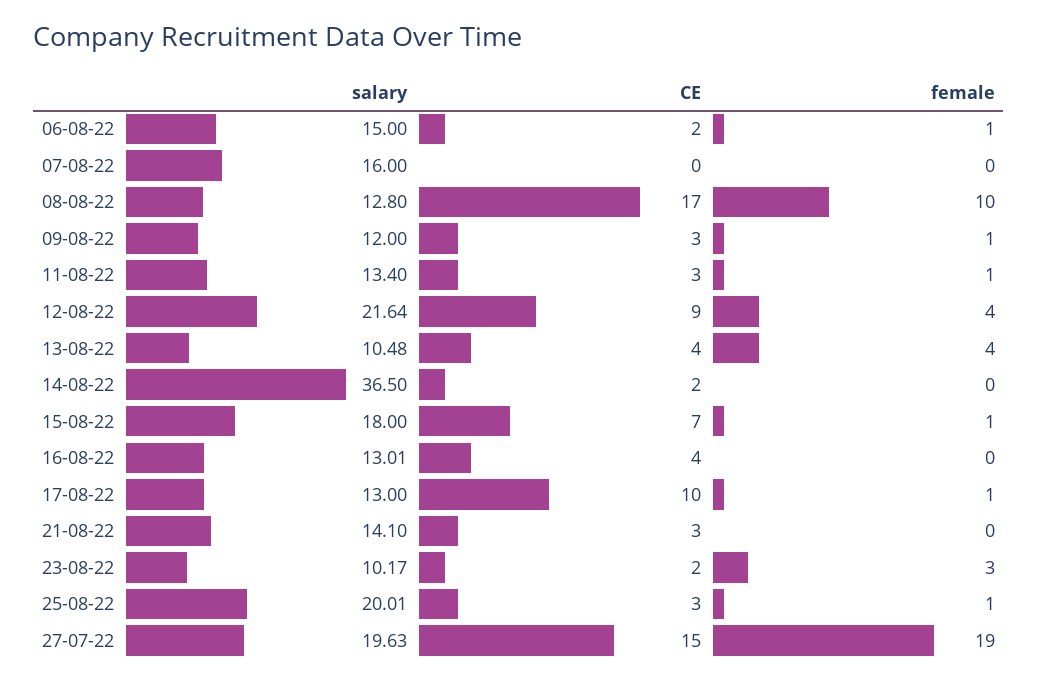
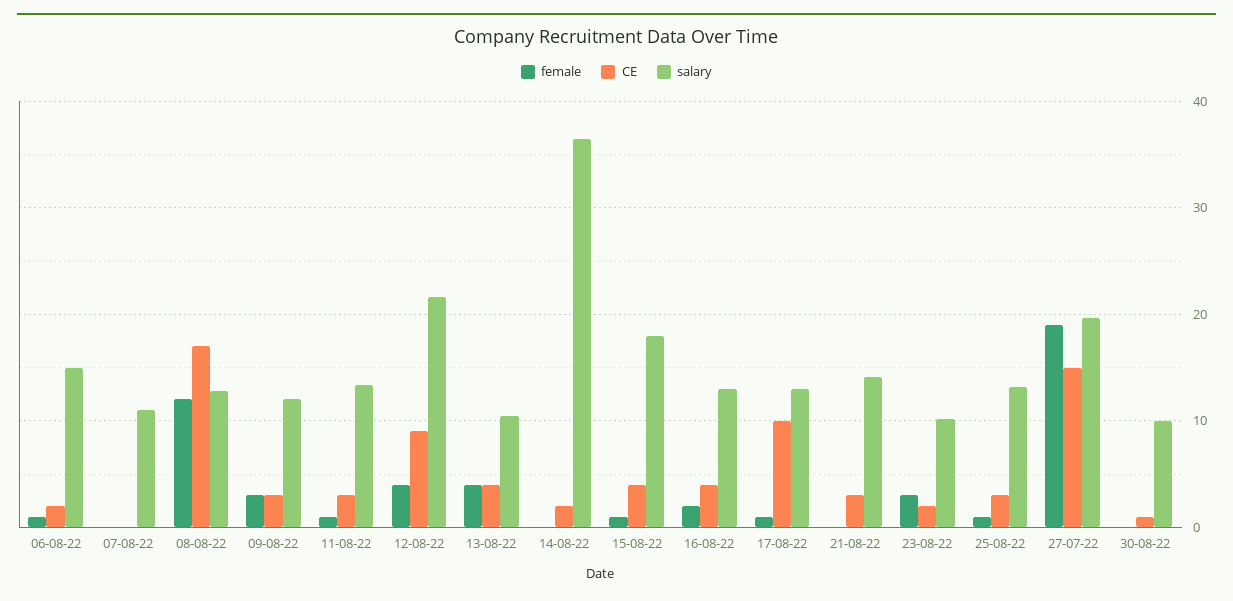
salary, 07-08-22: 16 -> 11
female, 08-08-22: 10 -> 12
female, 09-08-22: 1 -> 3
CE, 15-08-22: 7 -> 4
female, 16-08-22: 0 -> 2
salary, 25-08-22: 20.01 -> 13
female, 30-08-22: none -> 0
CE, 30-08-22: none -> 1
salary, 30-08-22: none -> 10

